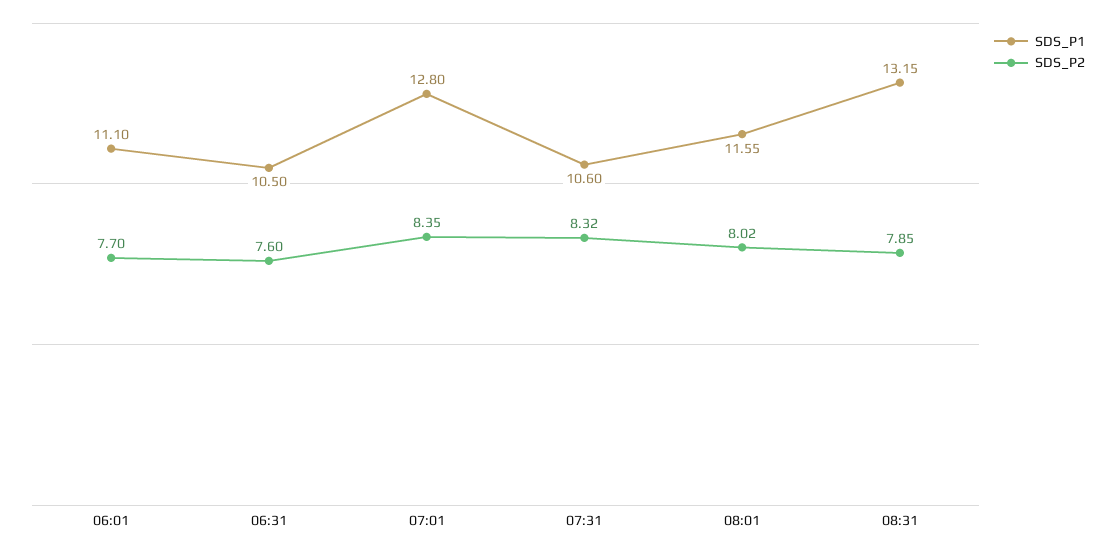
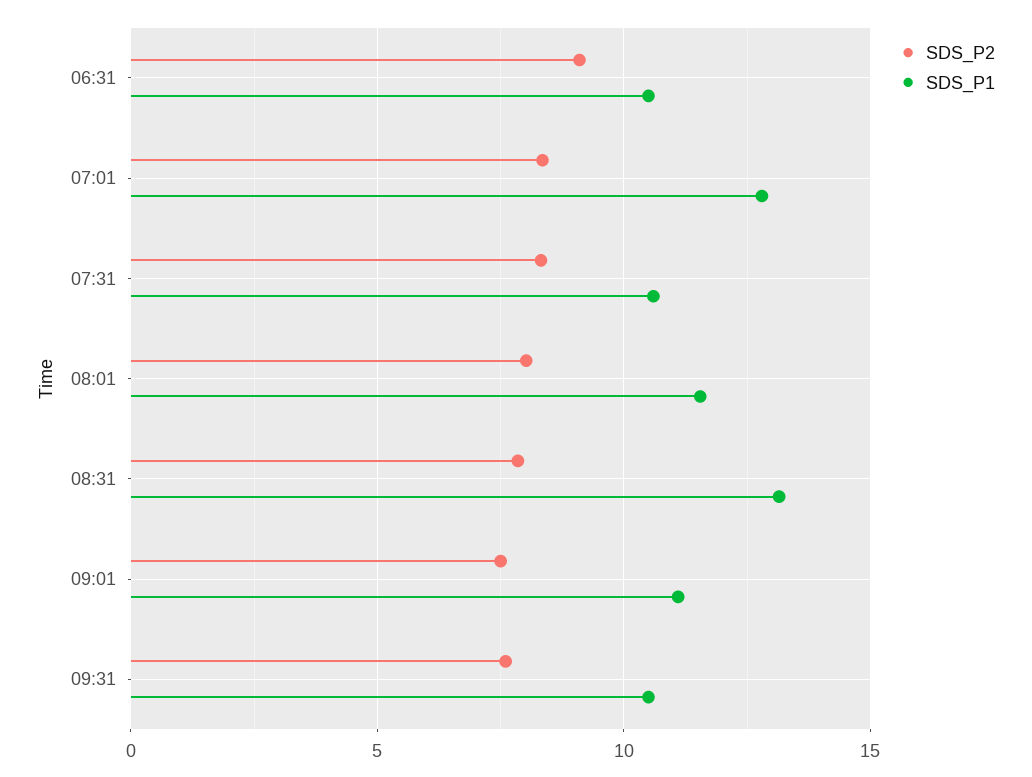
SDS_P1, 06:01: 11.1 -> none
SDS_P2, 06:01: 7.7 -> none
SDS_P2, 06:31: 7.6 -> 9
SDS_P2, 09:01: none -> 7.5
SDS_P1, 09:01: none -> 11
SDS_P2, 09:31: none -> 7.5
SDS_P1, 09:31: none -> 10.5

